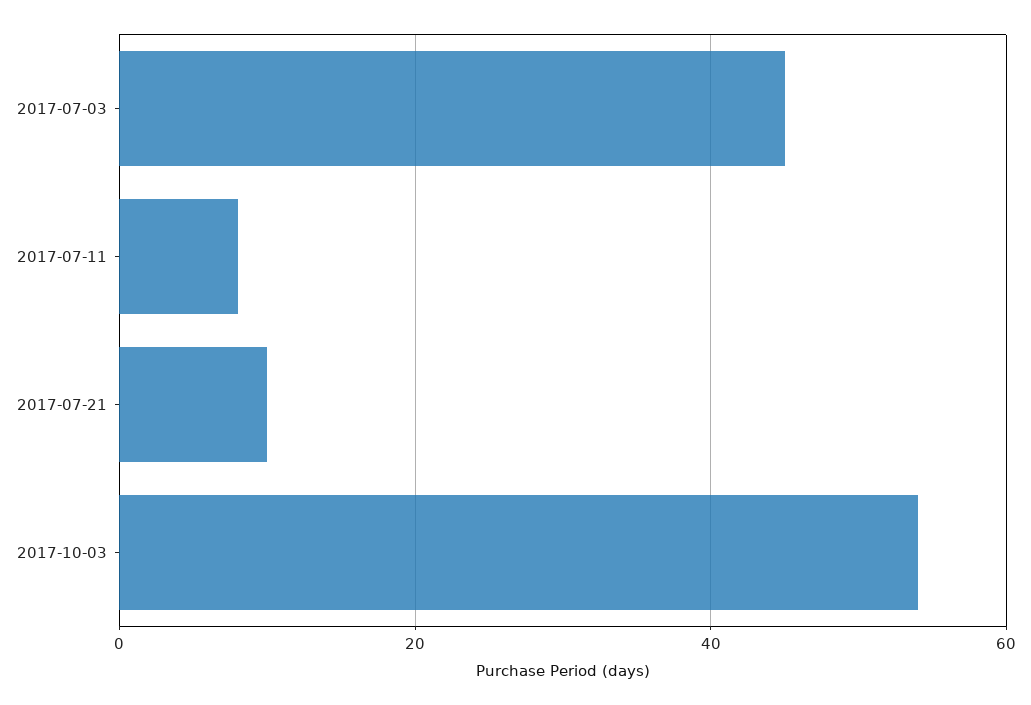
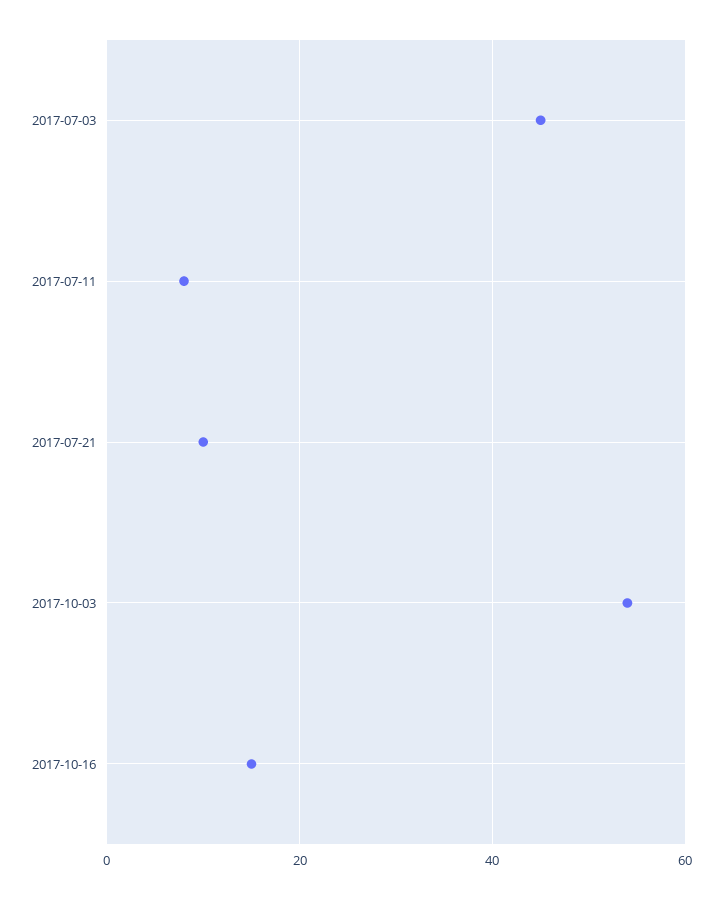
2017-10-16: none -> 15

